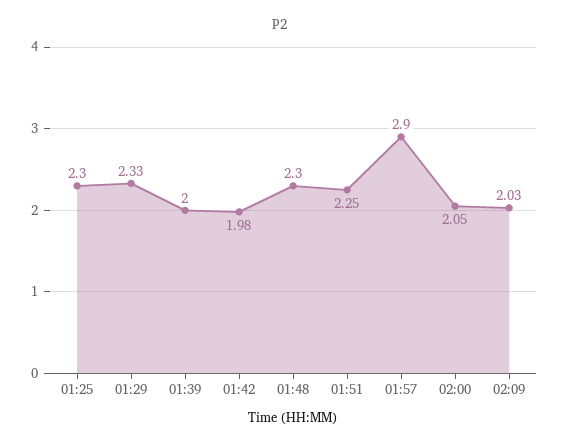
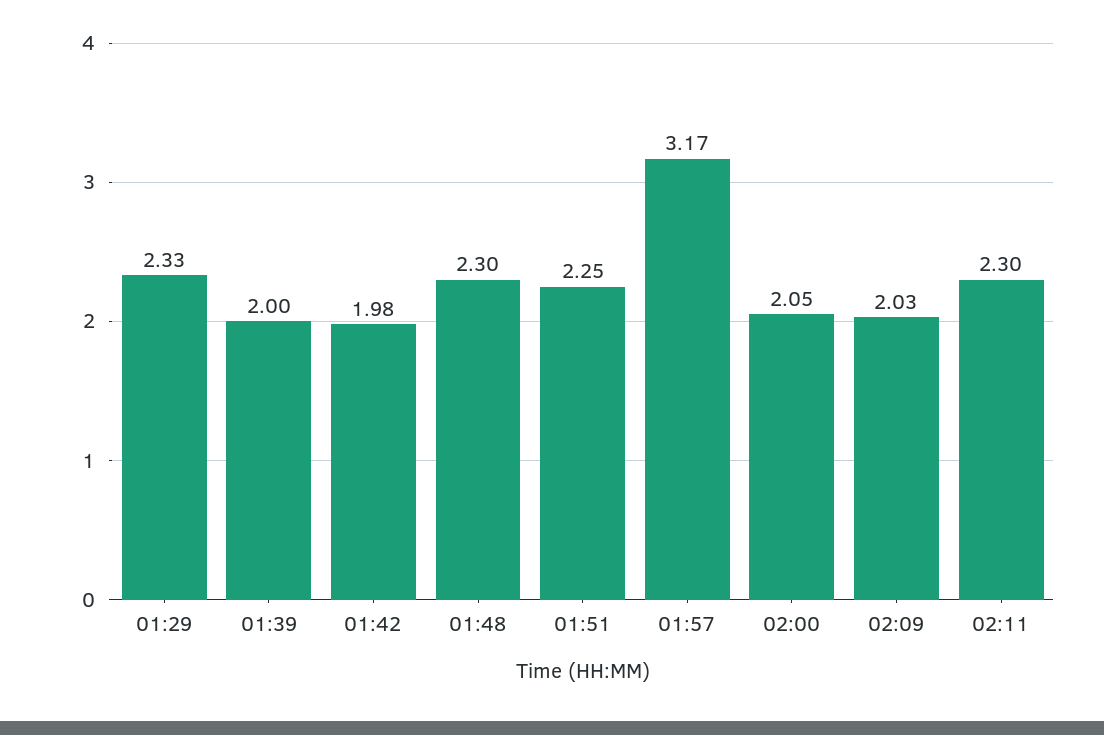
01:25: 2.3 -> none
01:57: 2.9 -> 3.17
02:11: none -> 2.3

